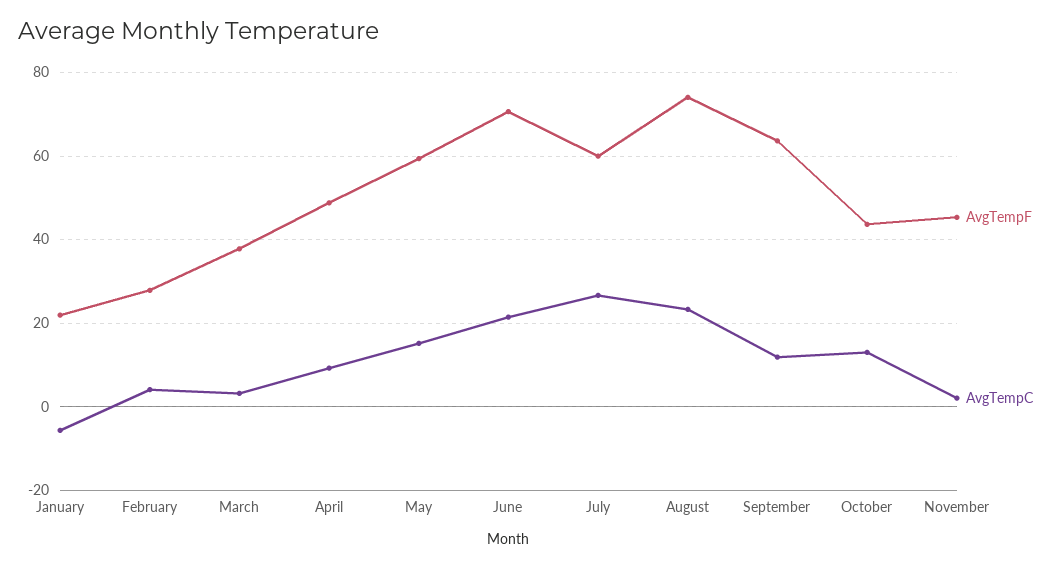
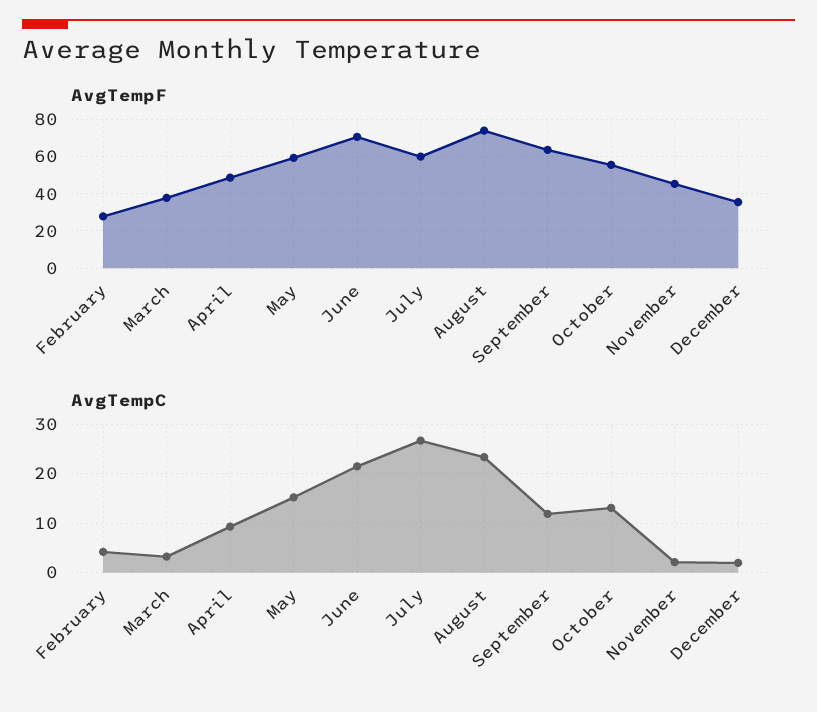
AvgTempF, January: 22 -> none
AvgTempC, January: -6 -> none
AvgTempF, October: 44 -> 55
AvgTempF, December: none -> 35
AvgTempC, December: none -> 2

